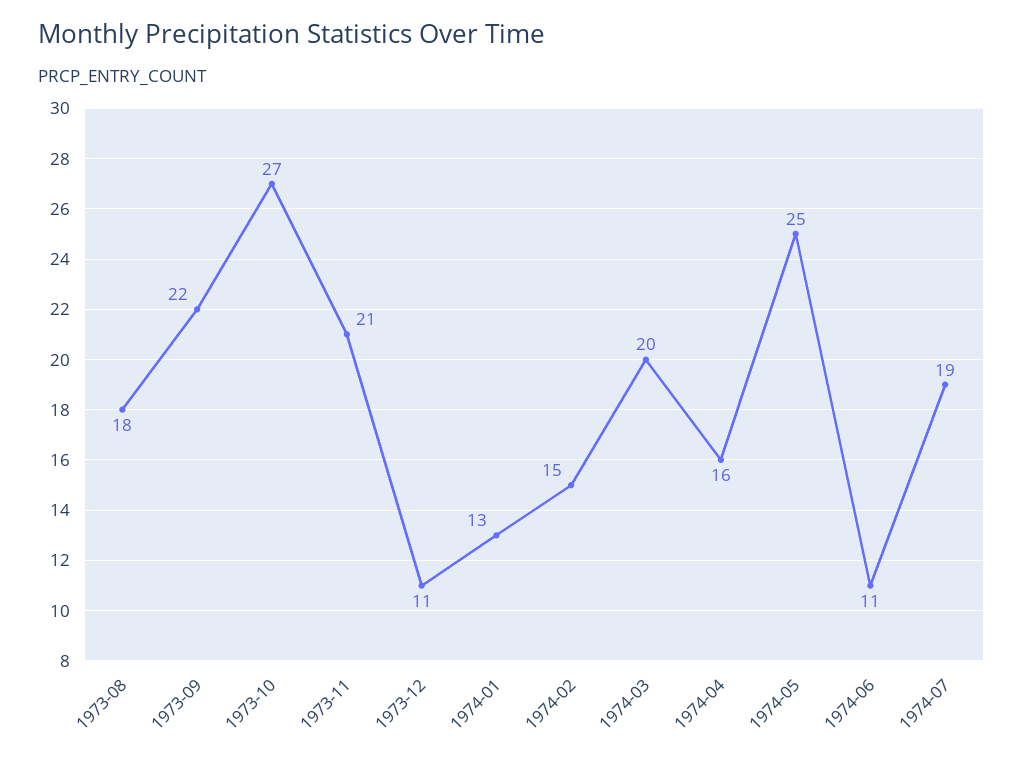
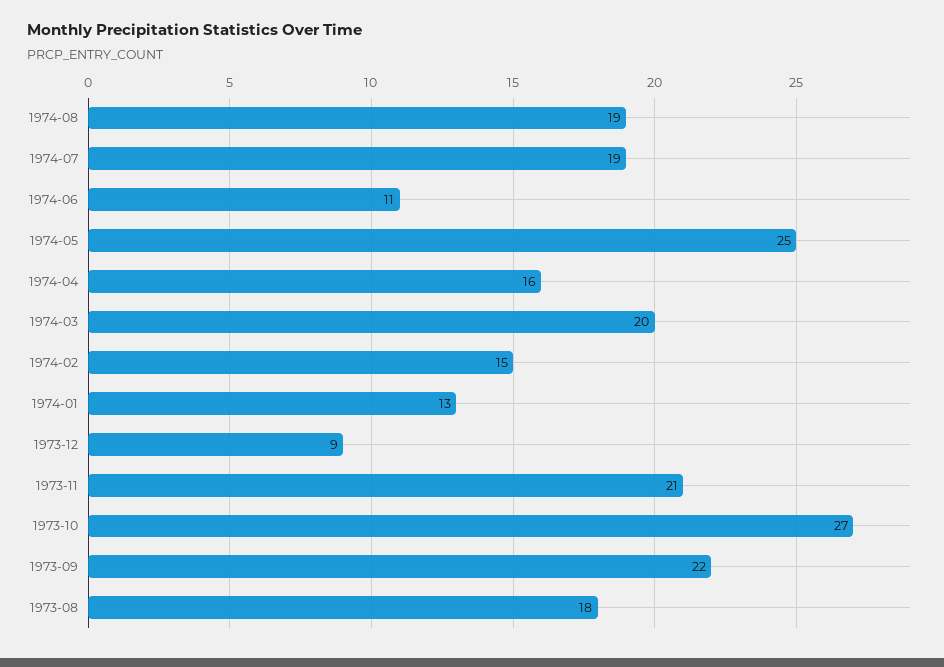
1973-12: 11 -> 9
1974-08: none -> 19

